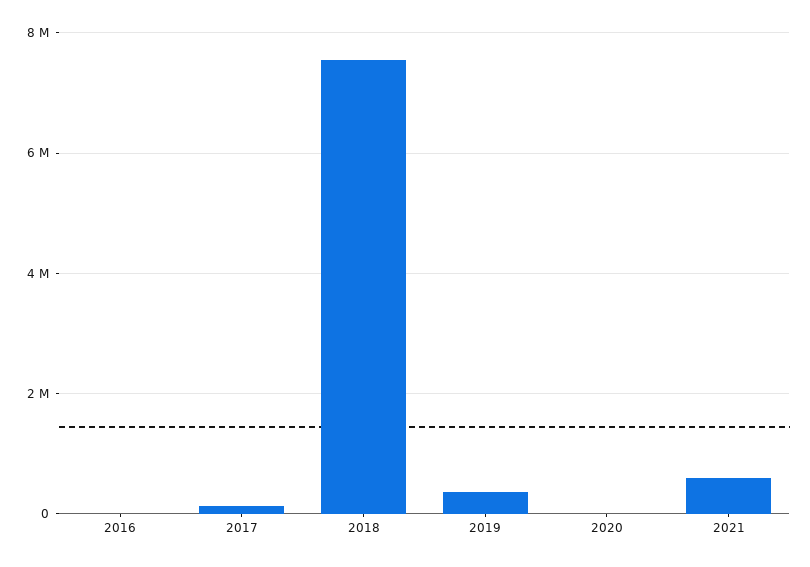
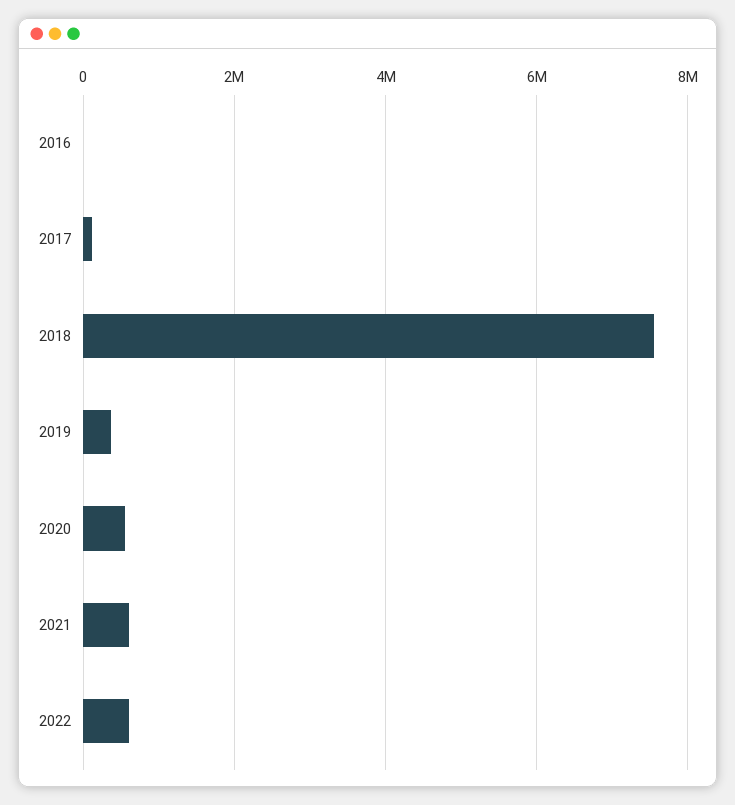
2020: 0 -> 600000
2022: none -> 600000

